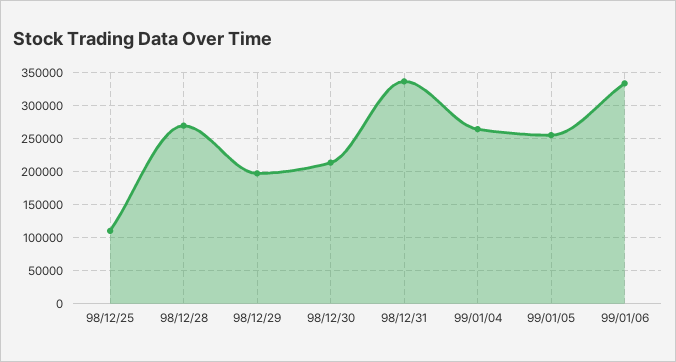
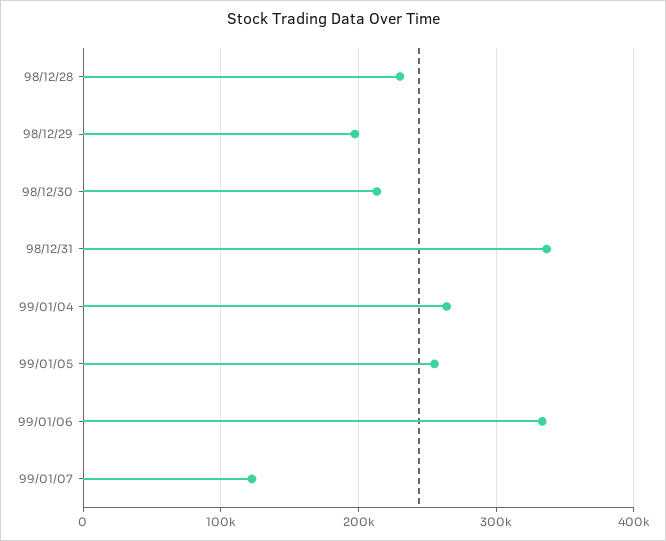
98/12/25: 110000 -> none
98/12/28: 270000 -> 230000
99/01/07: none -> 120000

